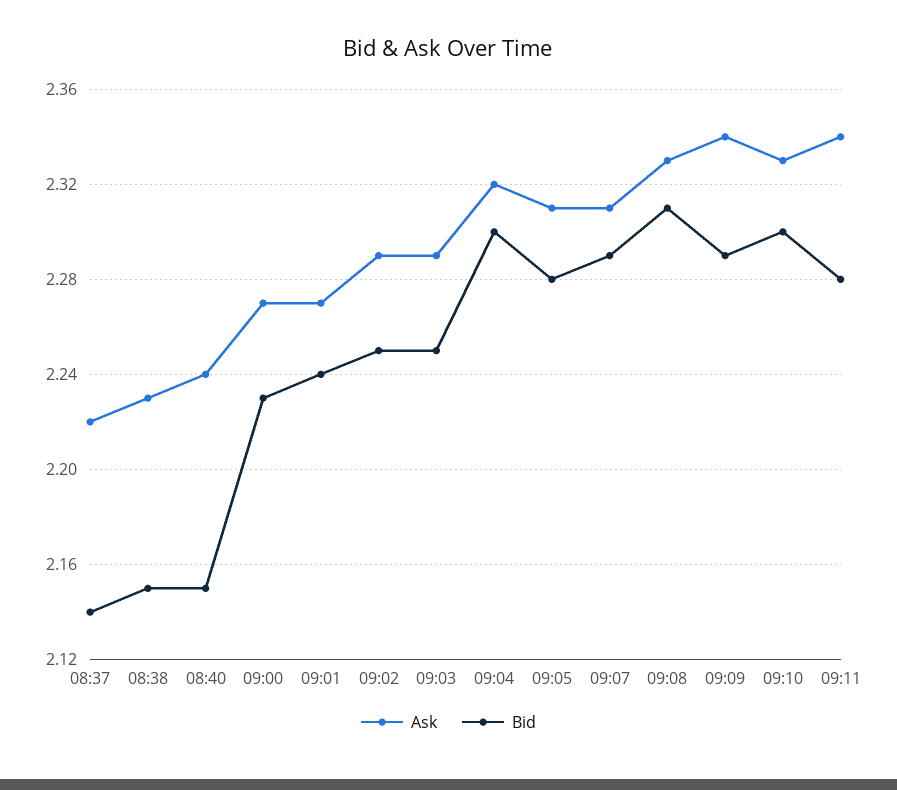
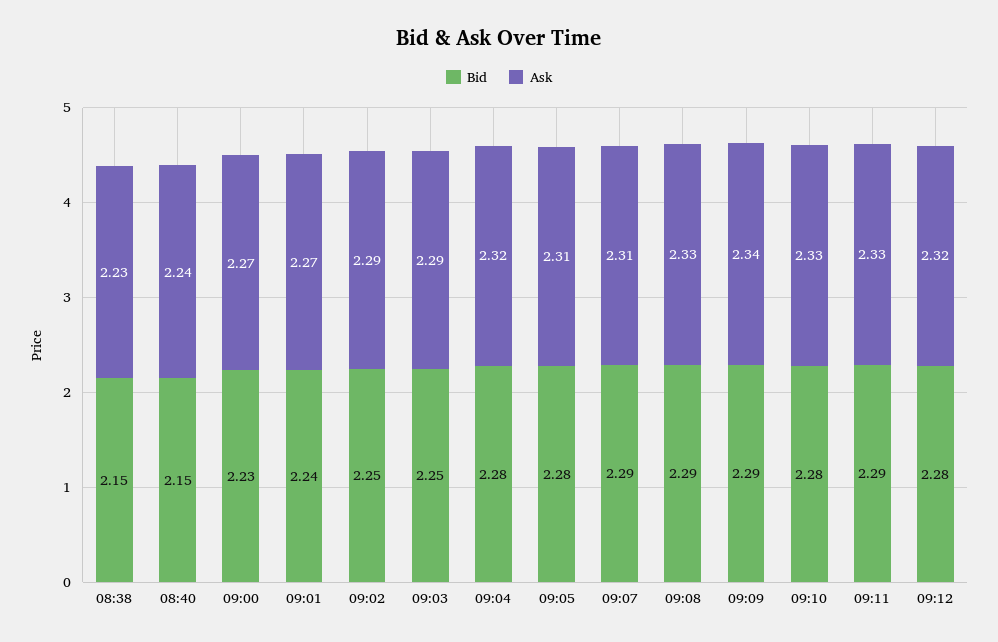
Ask, 08:37: 2.22 -> none
Bid, 08:37: 2.14 -> none
Bid, 09:04: 2.3 -> 2.28
Bid, 09:08: 2.31 -> 2.29
Bid, 09:10: 2.3 -> 2.28
Ask, 09:11: 2.34 -> 2.33
Bid, 09:11: 2.28 -> 2.29
Bid, 09:12: none -> 2.28
Ask, 09:12: none -> 2.32

